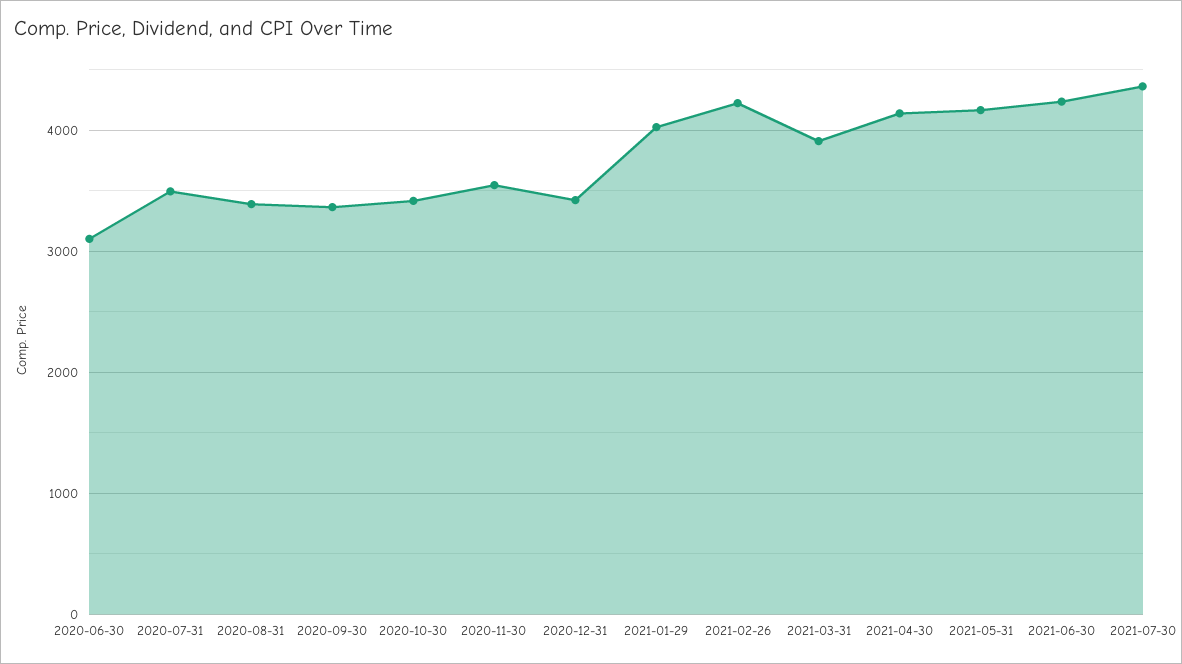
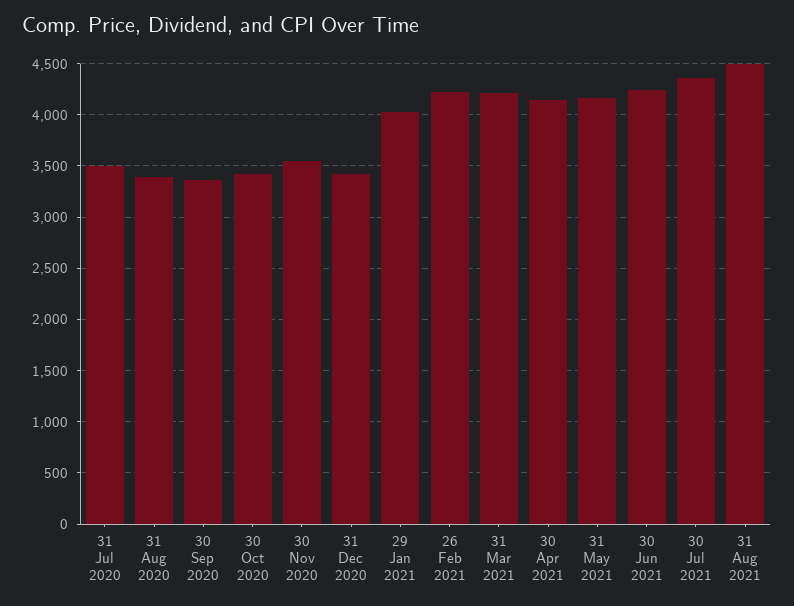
2020-06-30: 3100 -> none
2021-03-31: 3900 -> 4200
31 Aug 2021: none -> 4500

